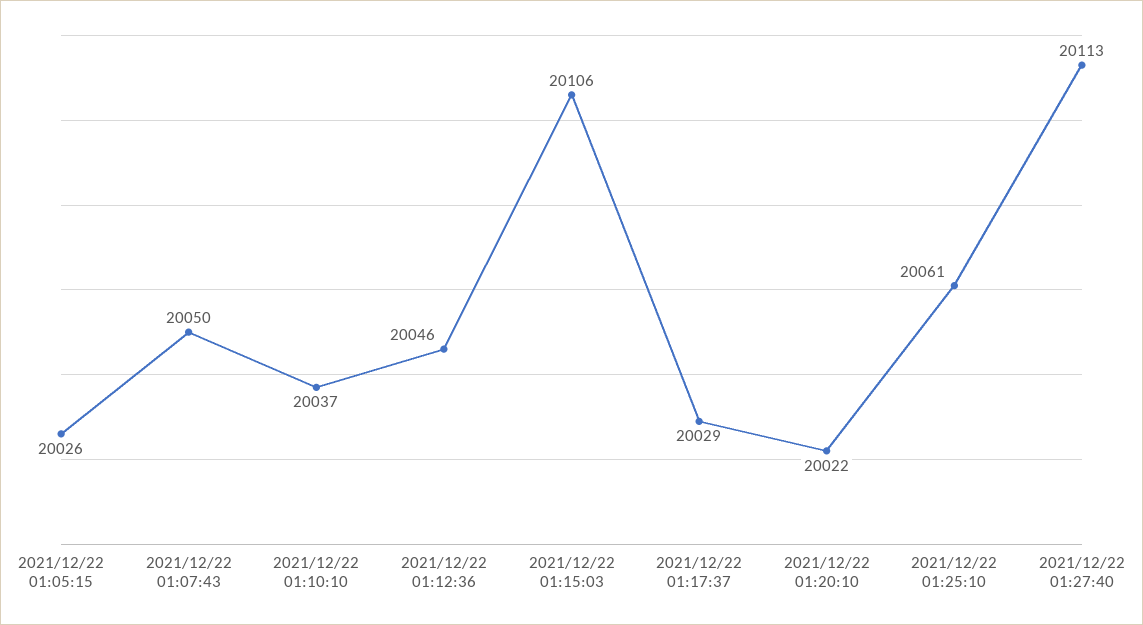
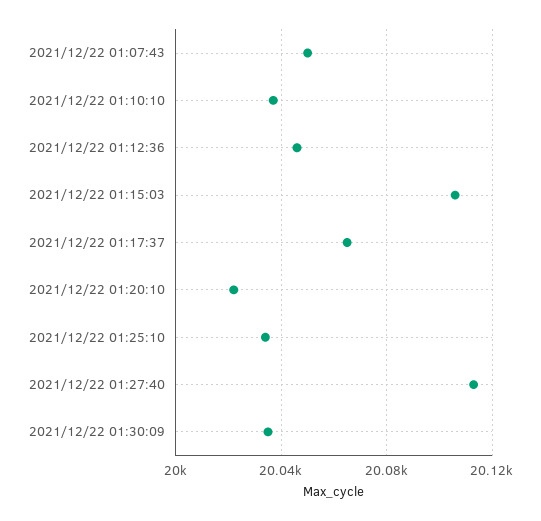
2021/12/22 01:05:15: 20026 -> none
2021/12/22 01:17:37: 20029 -> 20065
2021/12/22 01:25:10: 20061 -> 20035
2021/12/22 01:30:09: none -> 20035

